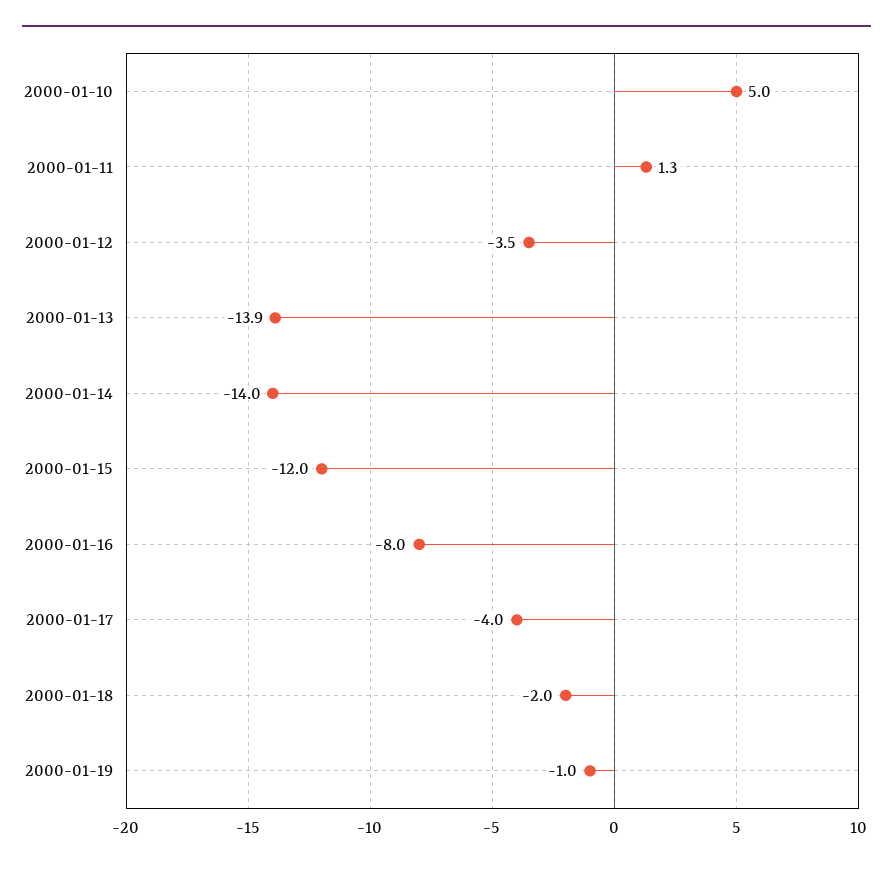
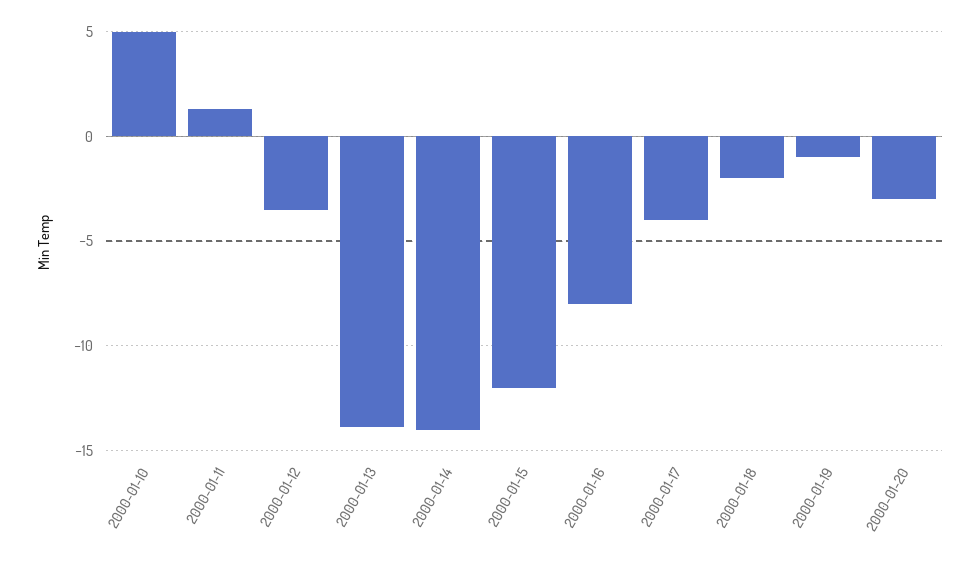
2000-01-20: none -> -3

